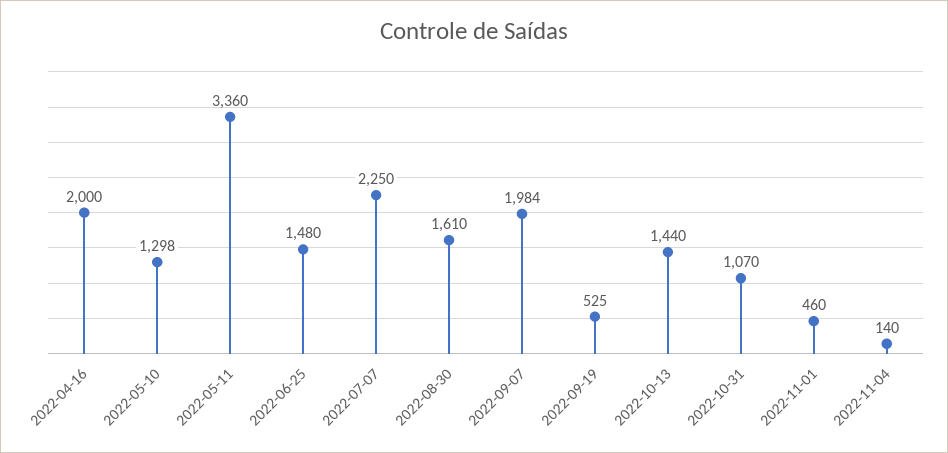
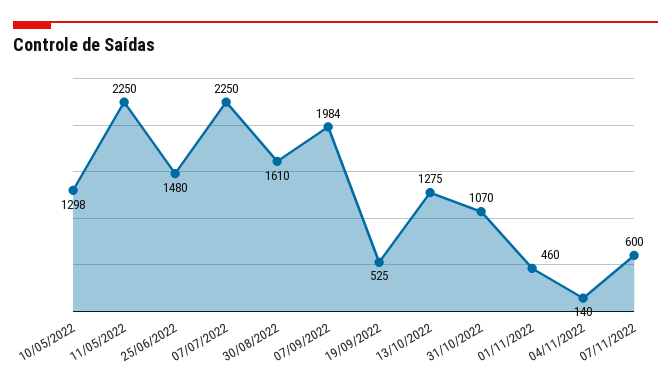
2022-04-16: 2000 -> none
2022-05-11: 3360 -> 2250
2022-10-13: 1440 -> 1275
07/11/2022: none -> 600

